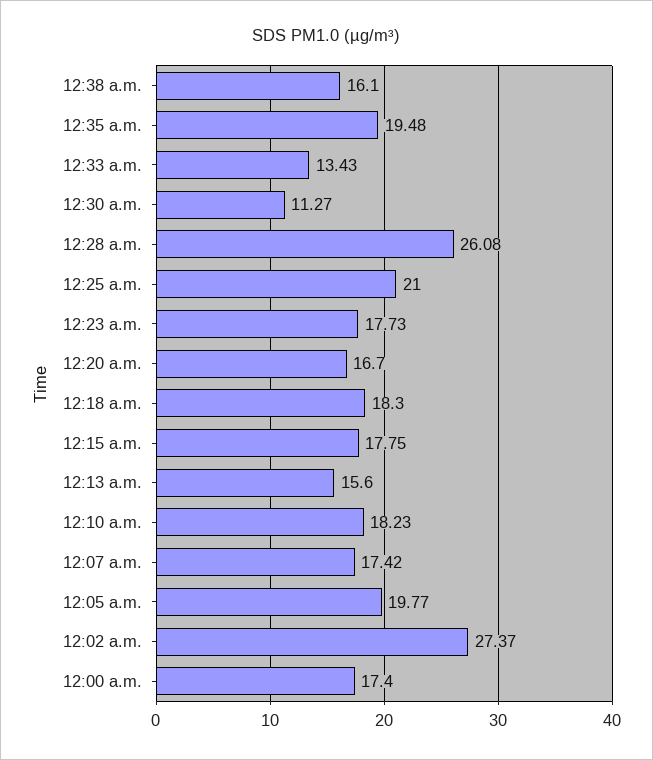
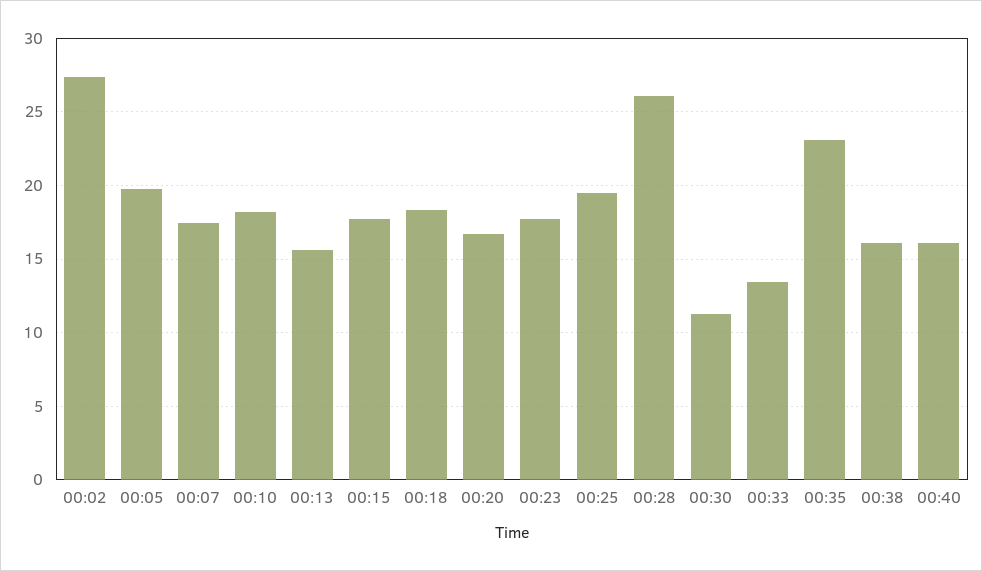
12:35 a.m.: 19.48 -> 23
12:25 a.m.: 21 -> 19.5
12:00 a.m.: 17.4 -> none
00:40: none -> 16

